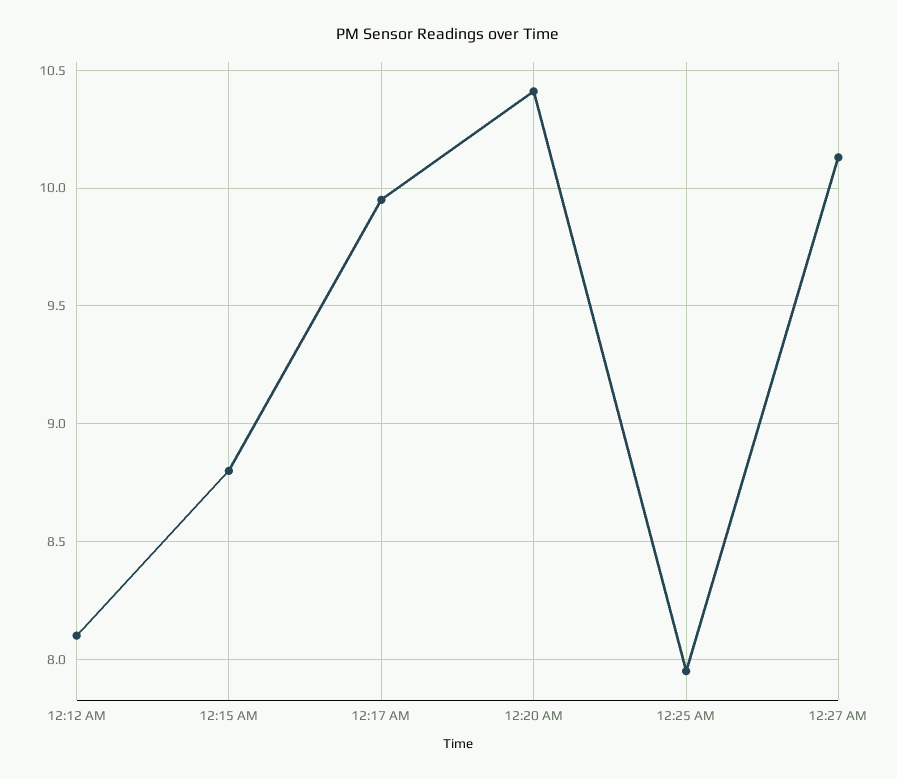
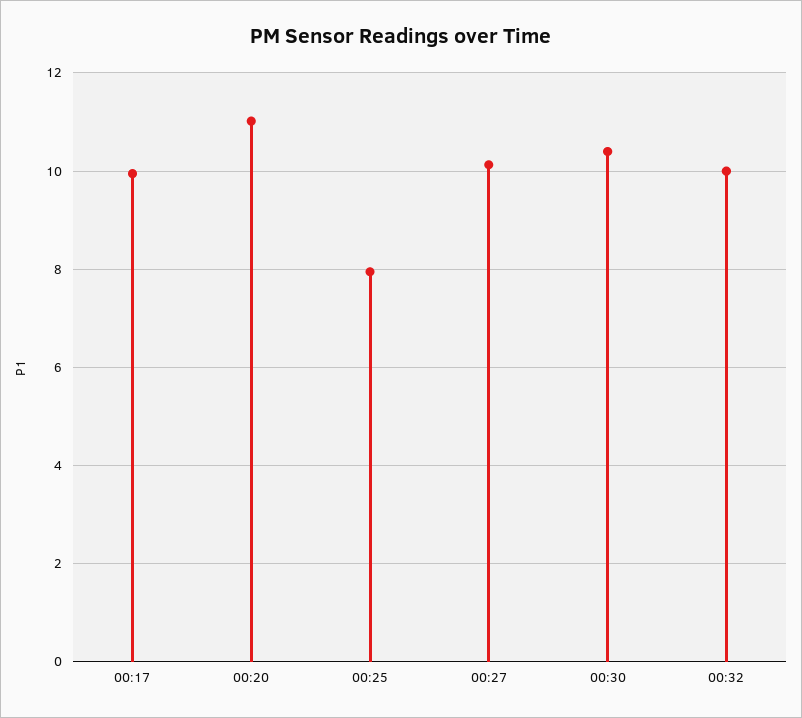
12:12 AM: 8.1 -> none
12:15 AM: 8.8 -> none
12:20 AM: 10.4 -> 11
00:30: none -> 10.4
00:32: none -> 10

